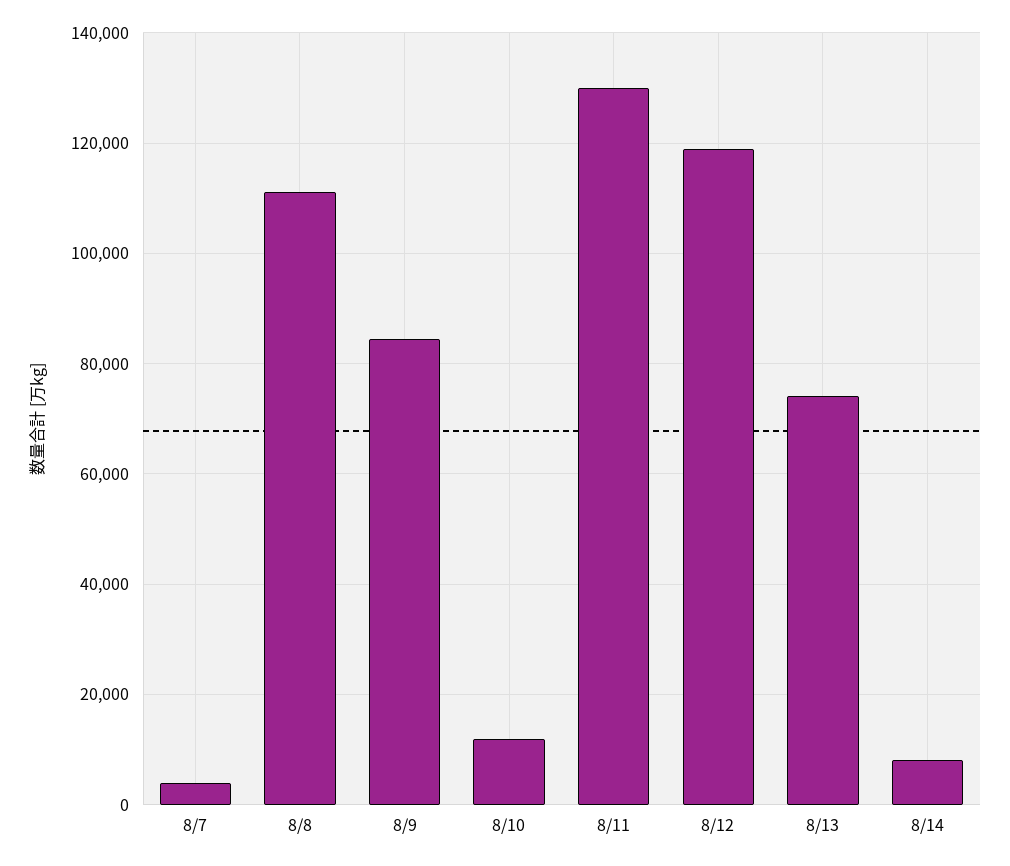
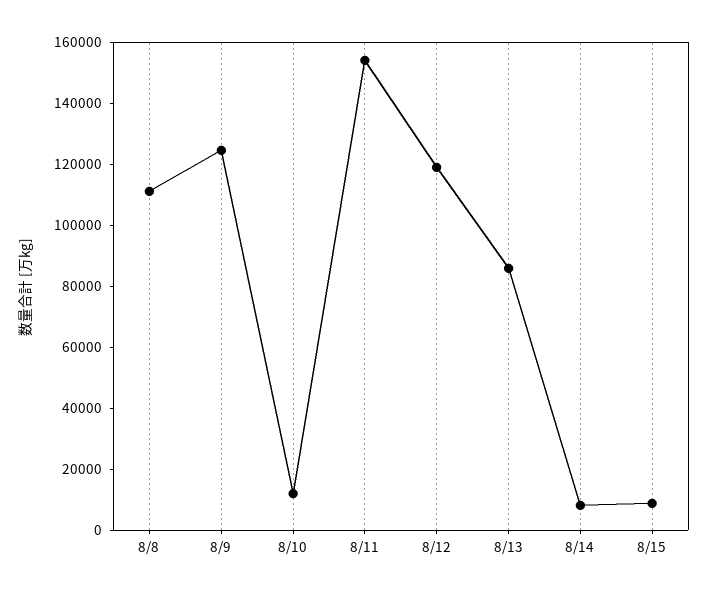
8/7: 4000 -> none
8/9: 84000 -> 125000
8/11: 130000 -> 155000
8/13: 74000 -> 85000
8/15: none -> 10000

